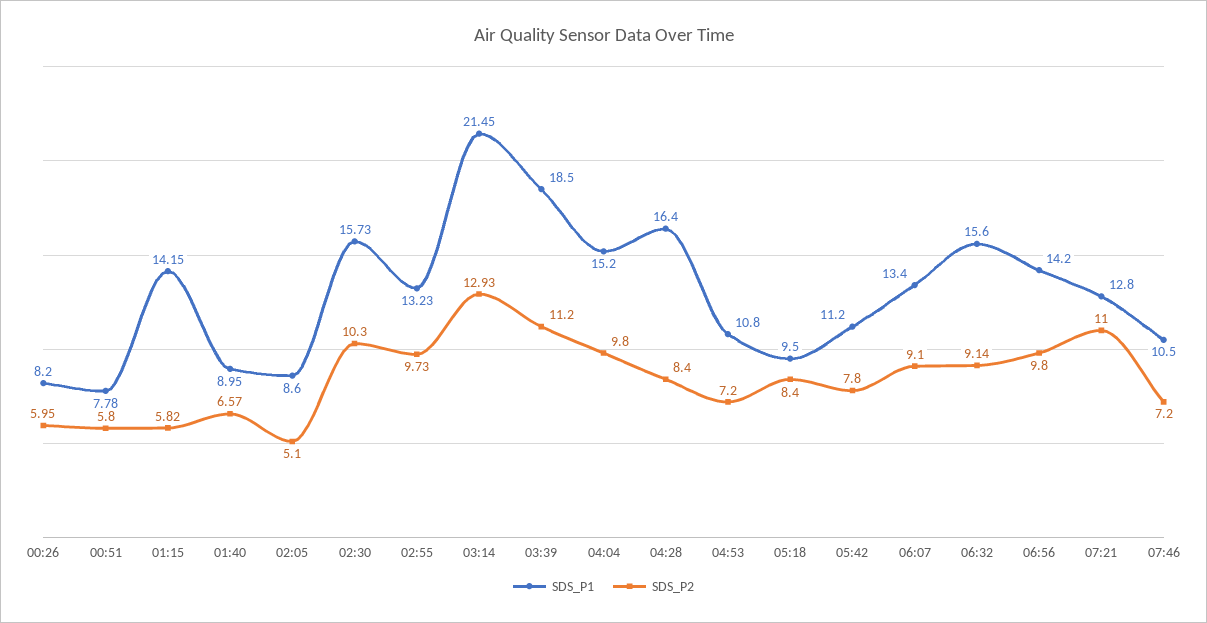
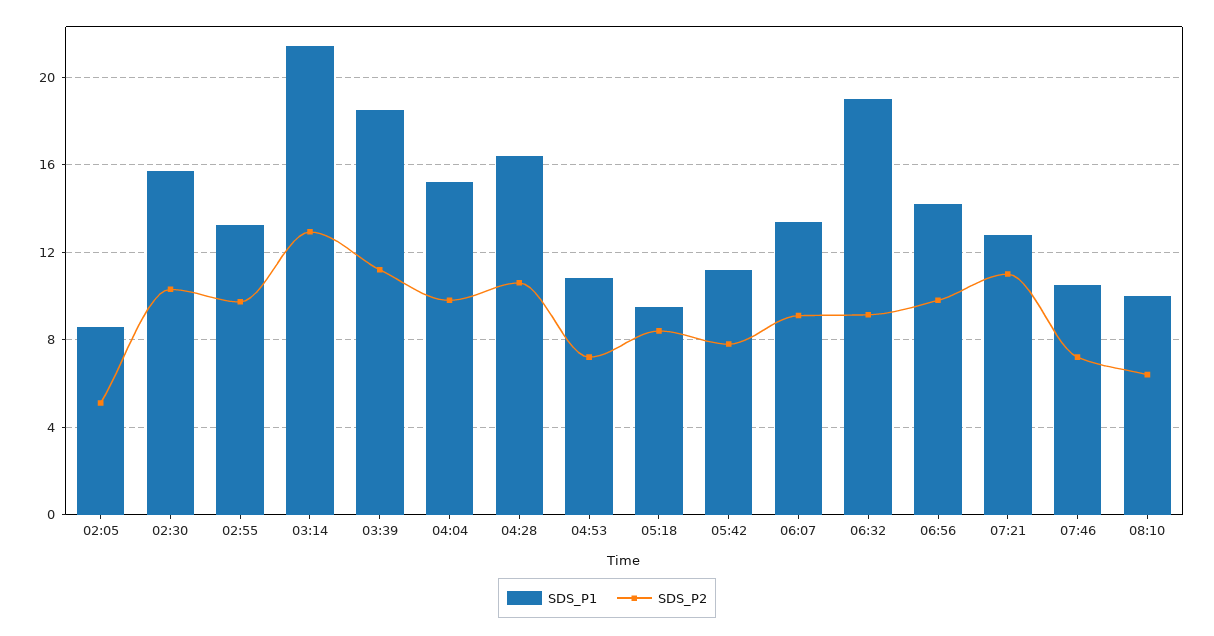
SDS_P1, 00:26: 8.2 -> none
SDS_P2, 00:26: 5.95 -> none
SDS_P1, 00:51: 7.78 -> none
SDS_P2, 00:51: 5.8 -> none
SDS_P1, 01:15: 14.15 -> none
SDS_P2, 01:15: 5.82 -> none
SDS_P1, 01:40: 8.95 -> none
SDS_P2, 01:40: 6.57 -> none
SDS_P2, 04:28: 8.4 -> 10.5
SDS_P1, 06:32: 15.6 -> 19
SDS_P1, 08:10: none -> 10
SDS_P2, 08:10: none -> 6.5

